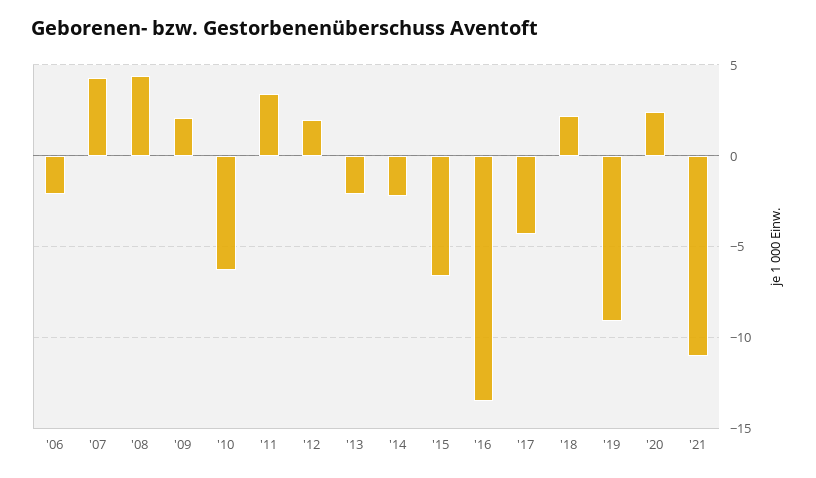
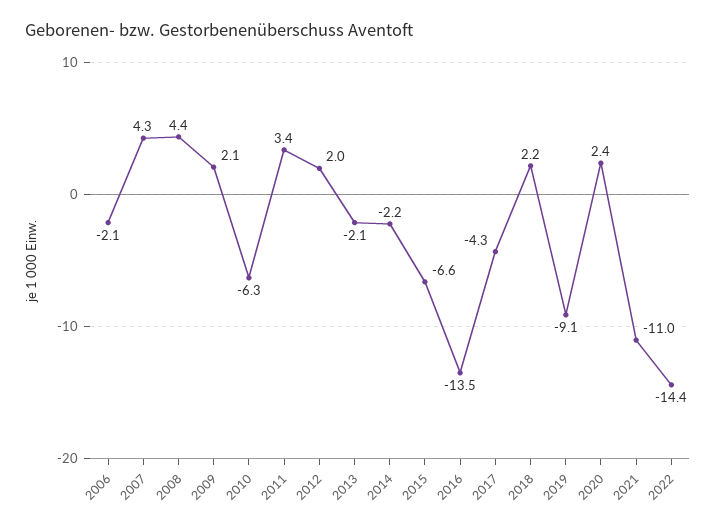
2022: none -> -14.4

